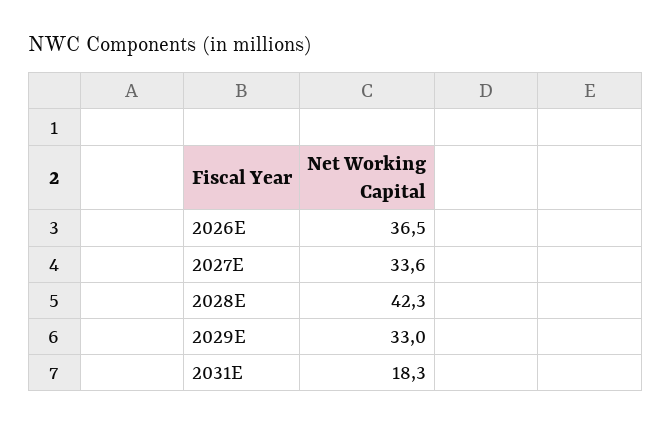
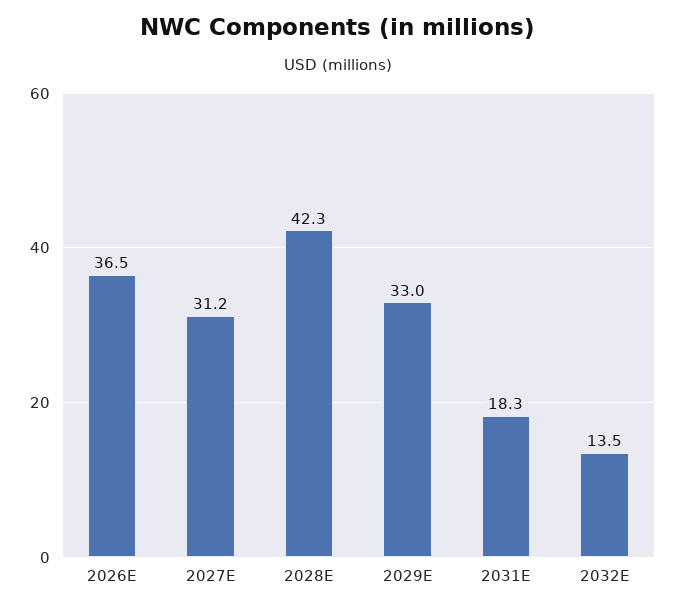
2027E: 33.6 -> 31.2
2032E: none -> 13.5

